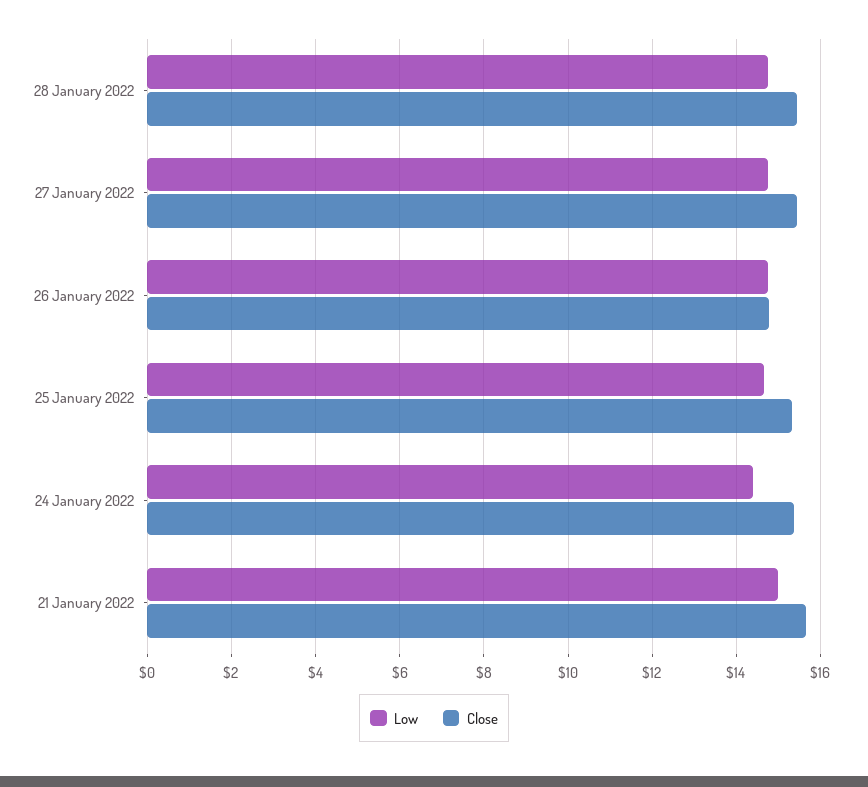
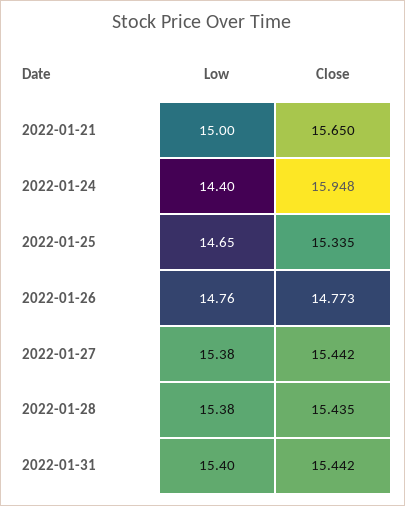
Low, 28 January 2022: 14.8 -> 15.38
Low, 27 January 2022: 14.8 -> 15.38
Close, 24 January 2022: 15.4 -> 15.948
Low, 2022-01-31: none -> 15.4
Close, 2022-01-31: none -> 15.442

